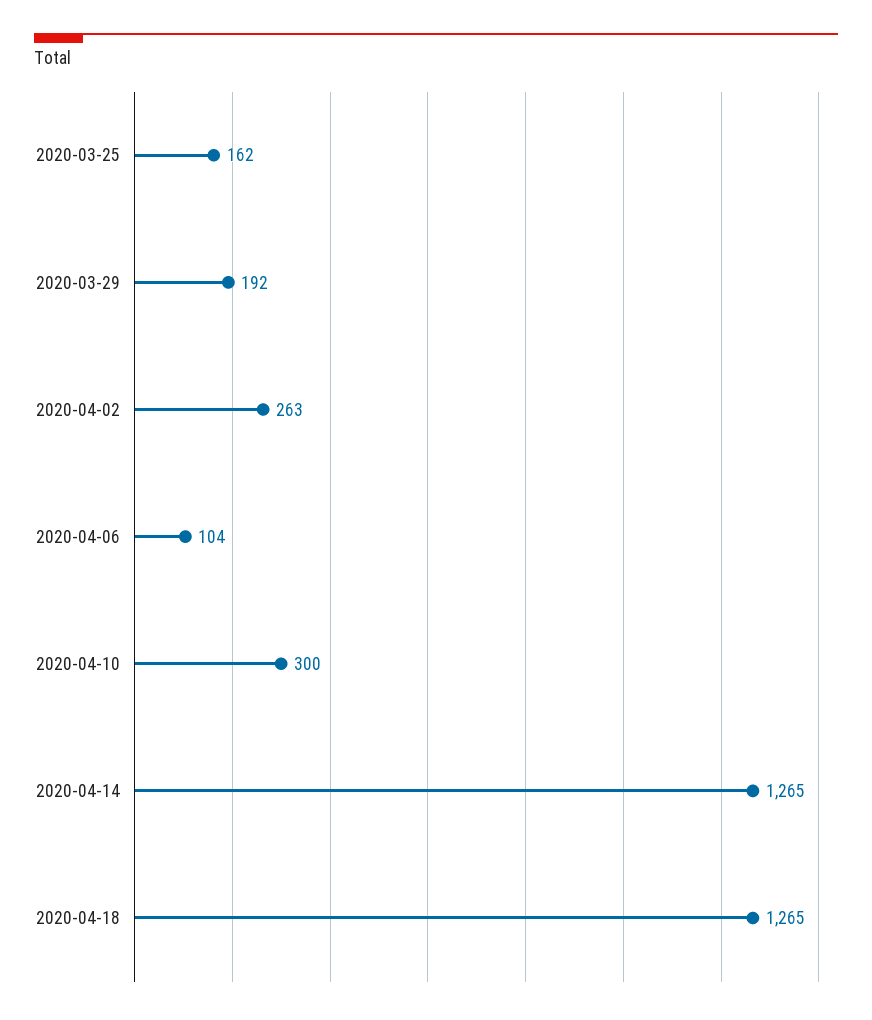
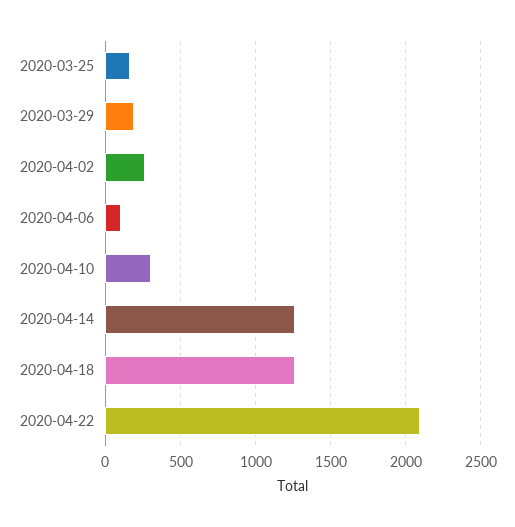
2020-04-22: none -> 2100

